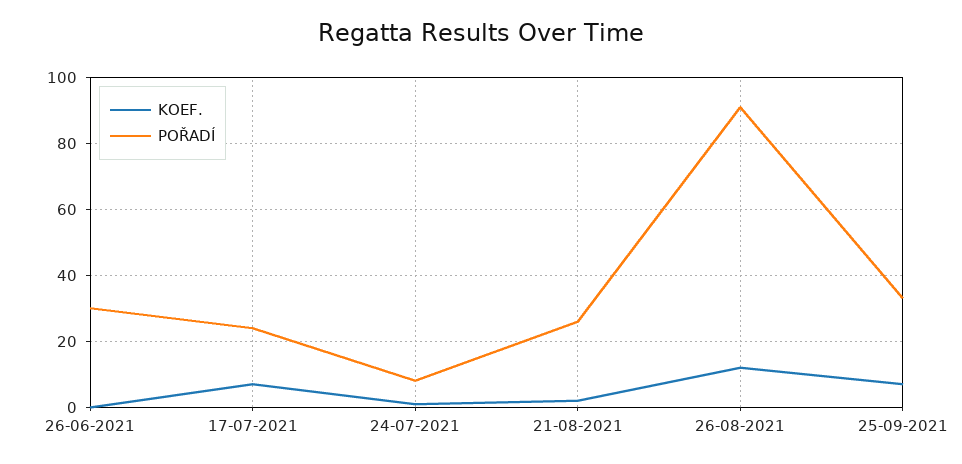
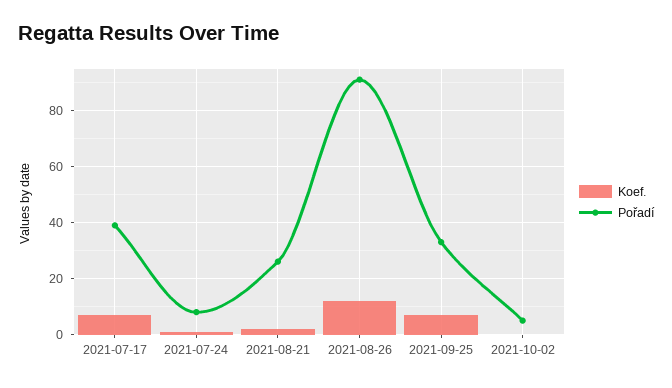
KOEF., 26-06-2021: 0 -> none
POŘADÍ, 26-06-2021: 30 -> none
POŘADÍ, 17-07-2021: 25 -> 40
KOEF., 2021-10-02: none -> 0
POŘADÍ, 2021-10-02: none -> 5

